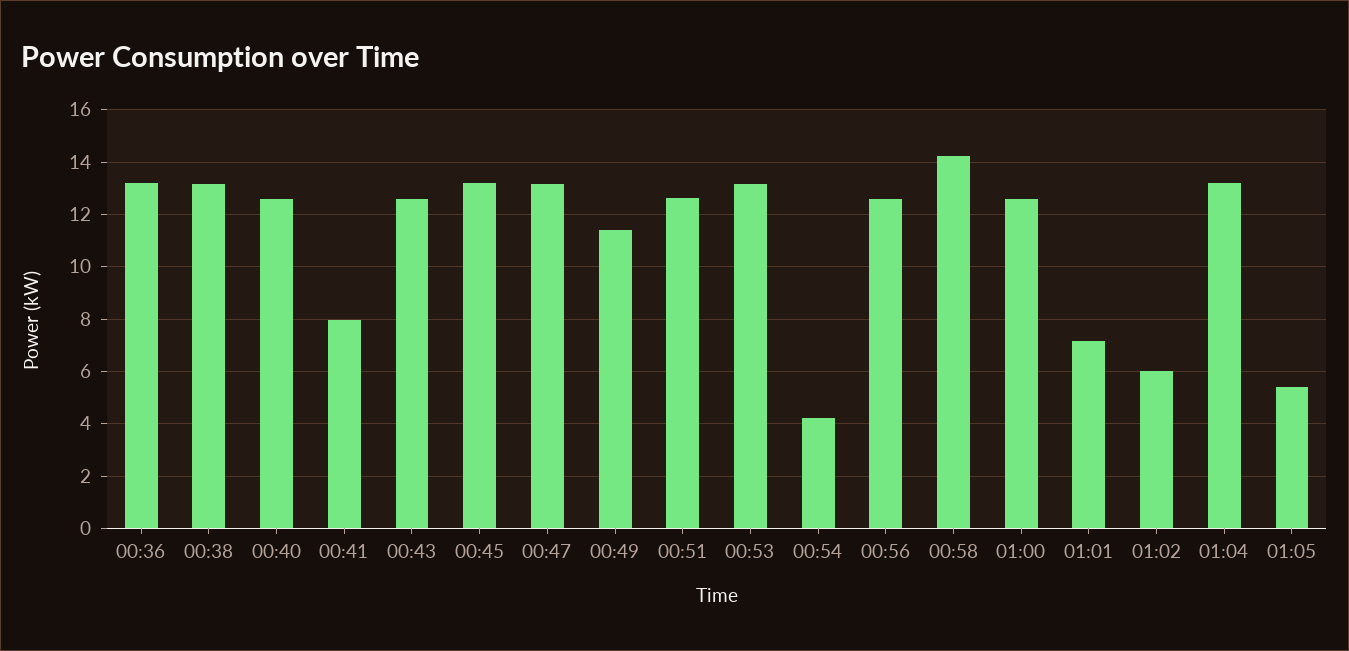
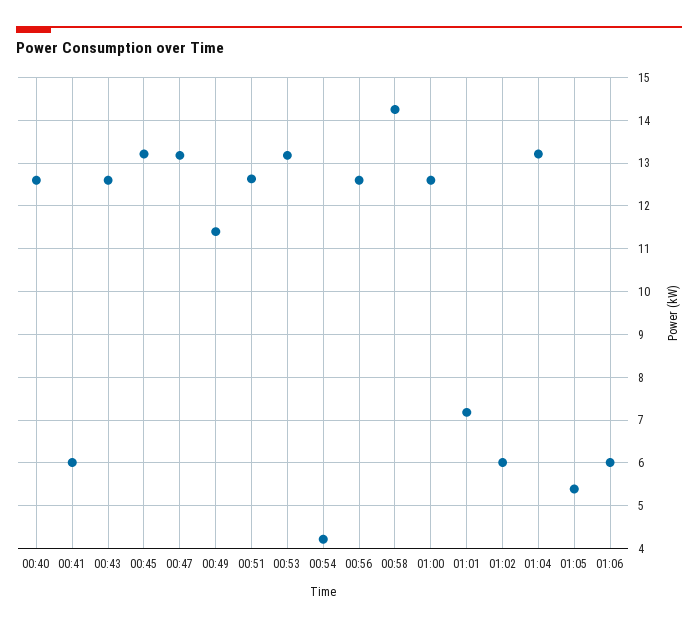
00:36: 13.25 -> none
00:38: 13.25 -> none
00:41: 8 -> 6
01:06: none -> 6

